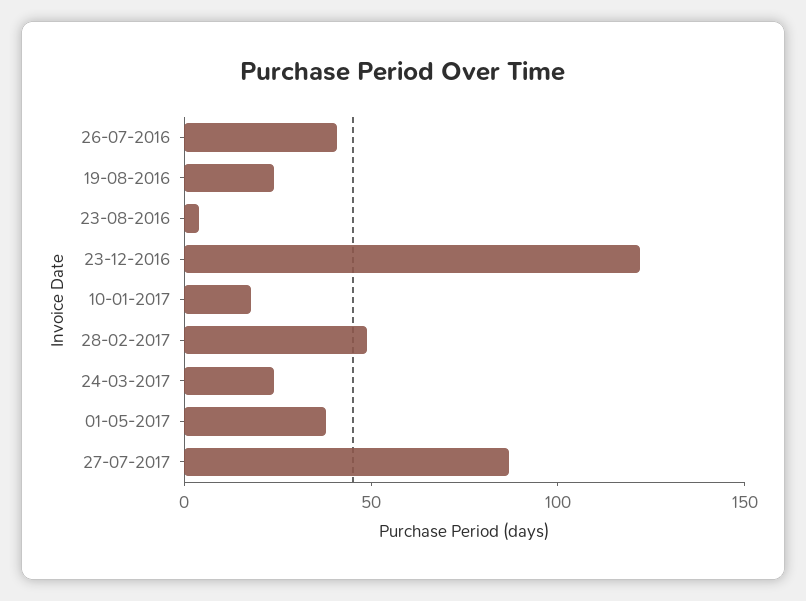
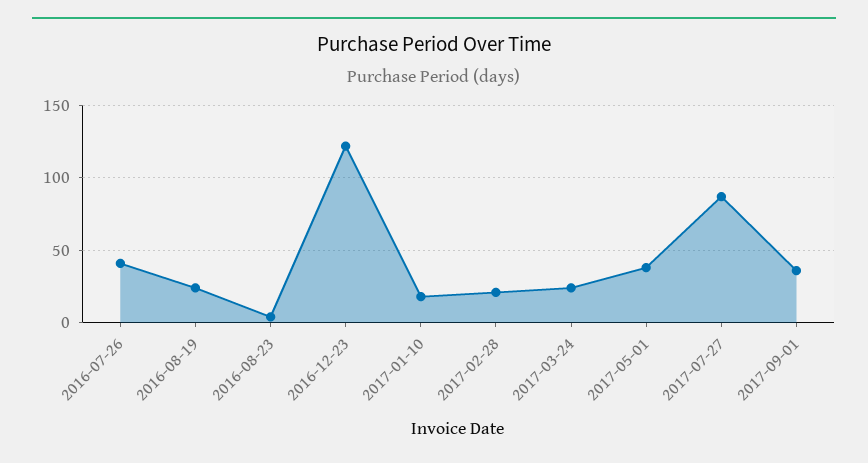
28-02-2017: 50 -> 20
2017-09-01: none -> 35

